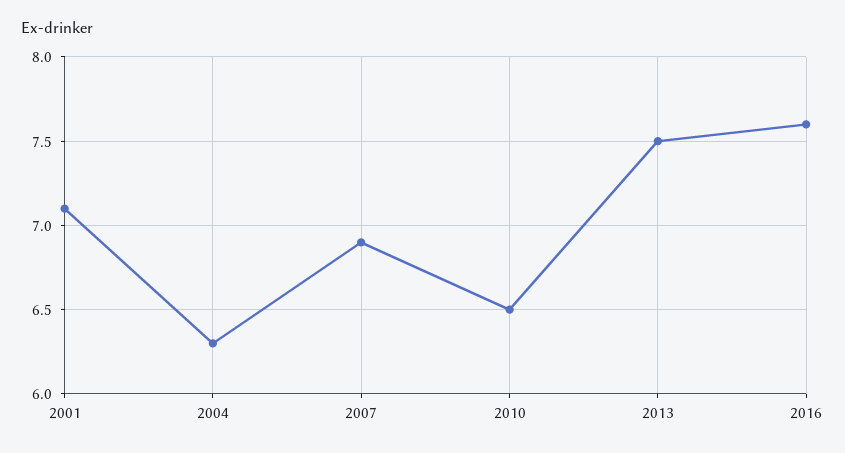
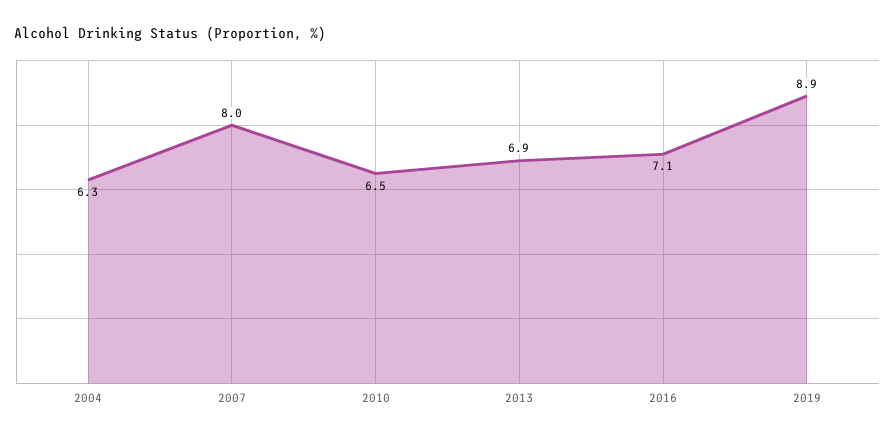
2001: 7.1 -> none
2007: 6.9 -> 8
2013: 7.5 -> 6.9
2016: 7.6 -> 7.1
2019: none -> 8.9

